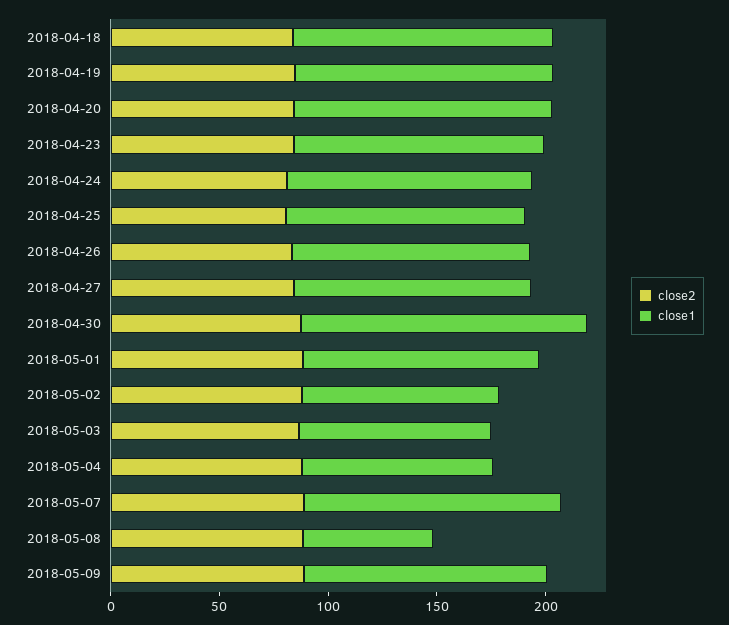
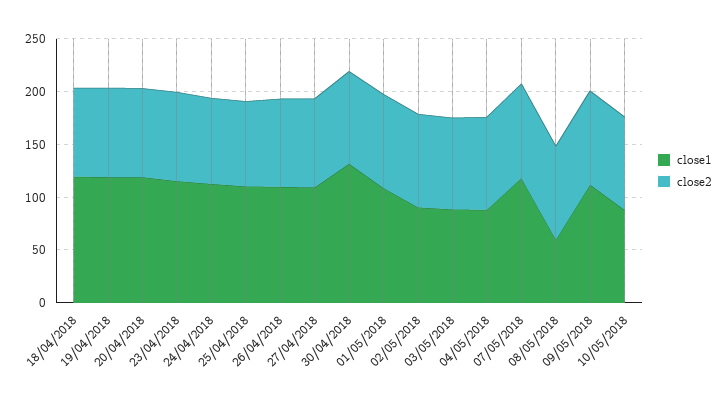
close1, 10/05/2018: none -> 90
close2, 10/05/2018: none -> 90

